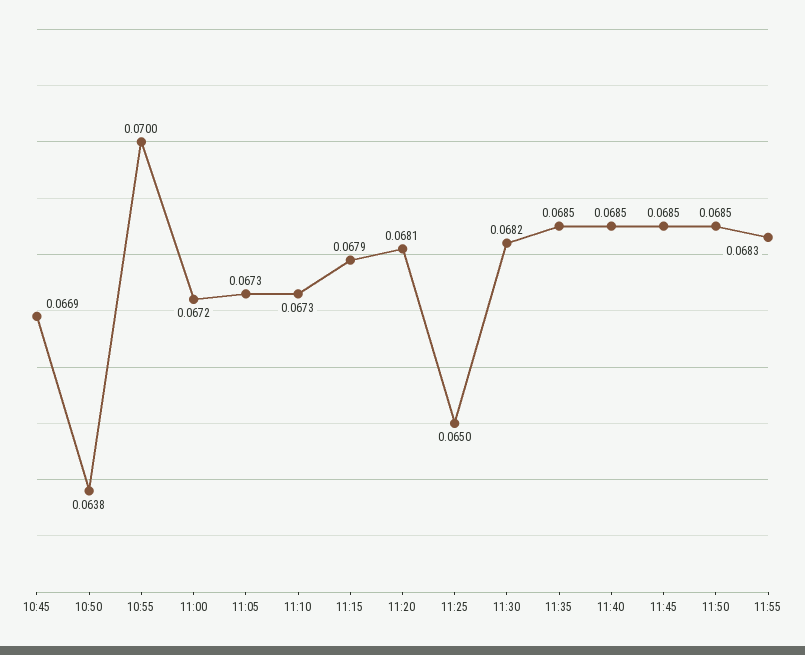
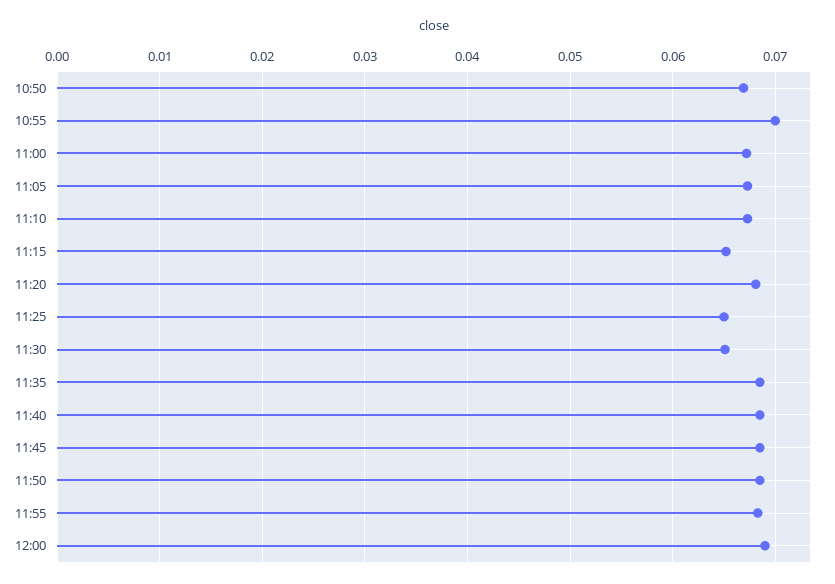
10:45: 0.0669 -> none
10:50: 0.0638 -> 0.067
11:15: 0.0679 -> 0.065
11:30: 0.0682 -> 0.065
12:00: none -> 0.069

